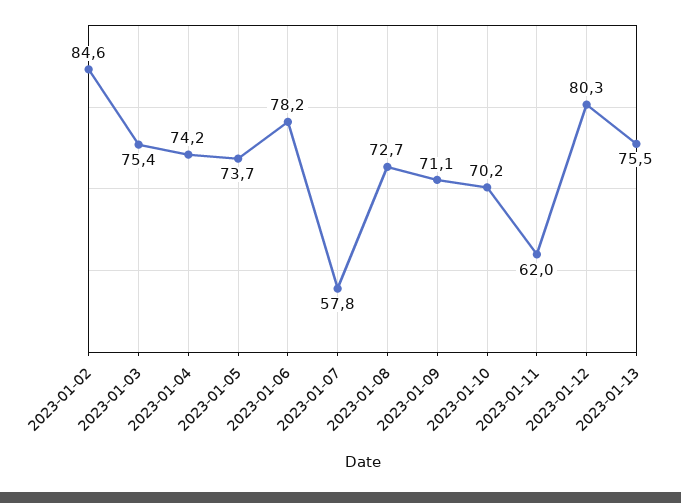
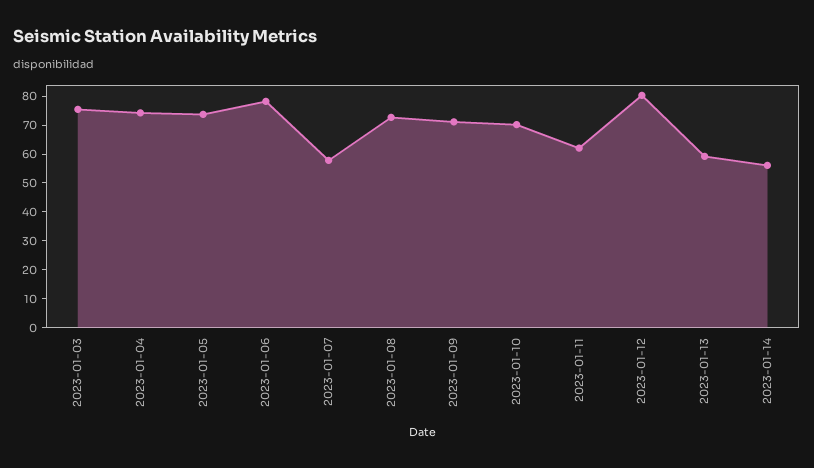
2023-01-02: 84.6 -> none
2023-01-13: 75.5 -> 60
2023-01-14: none -> 55

